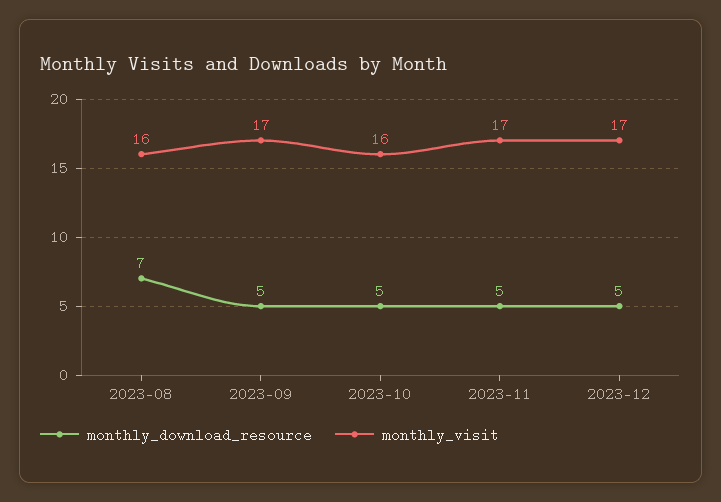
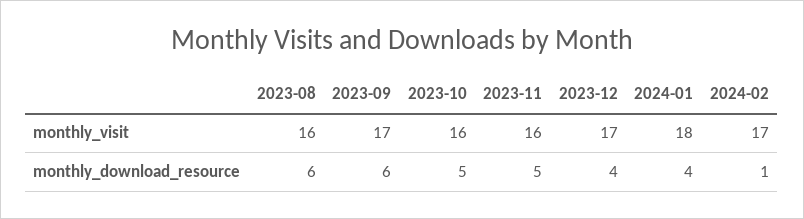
monthly_download_resource, 2023-08: 7 -> 6
monthly_download_resource, 2023-09: 5 -> 6
monthly_visit, 2023-11: 17 -> 16
monthly_download_resource, 2023-12: 5 -> 4
monthly_visit, 2024-01: none -> 18
monthly_visit, 2024-02: none -> 17
monthly_download_resource, 2024-01: none -> 4
monthly_download_resource, 2024-02: none -> 1

